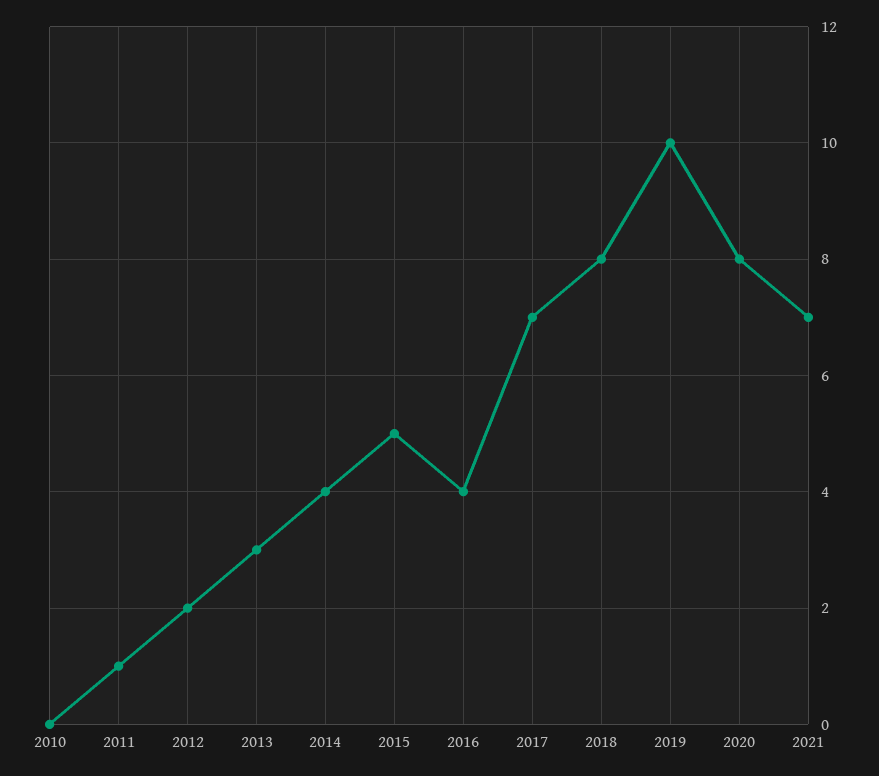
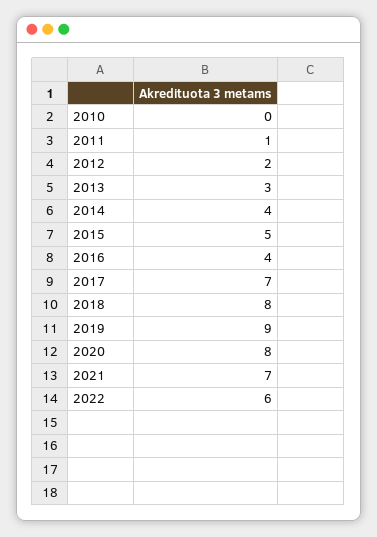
2019: 10 -> 9
2022: none -> 6

